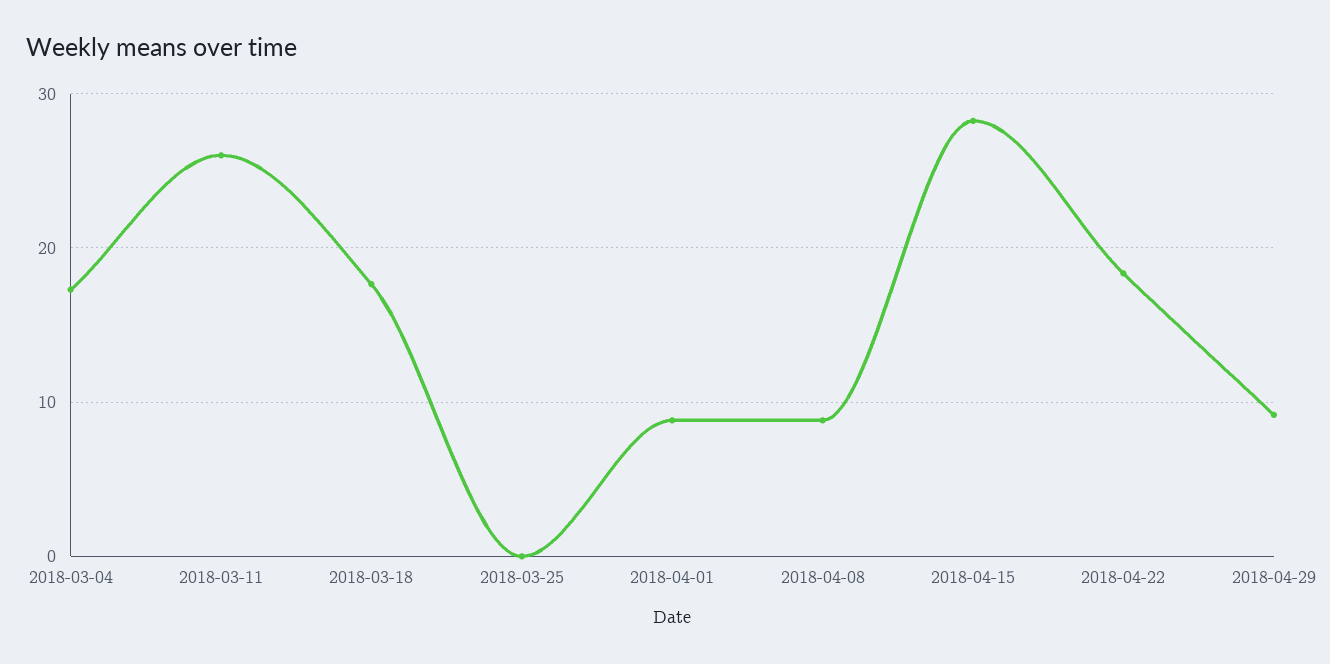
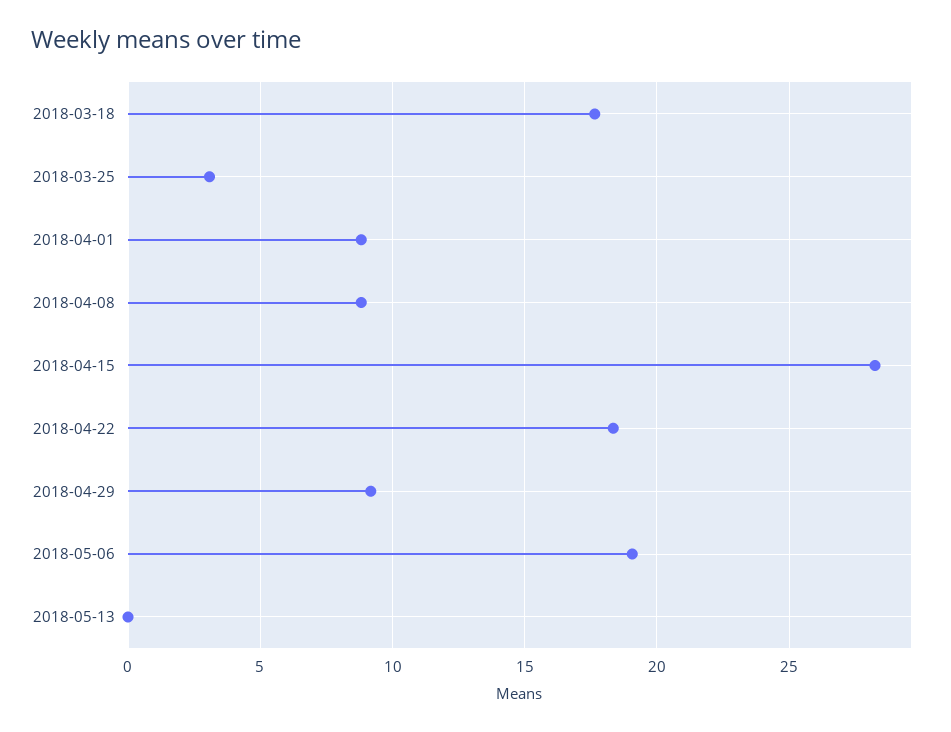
2018-03-04: 17 -> none
2018-03-11: 26 -> none
2018-03-25: 0 -> 3
2018-05-06: none -> 19
2018-05-13: none -> 0

